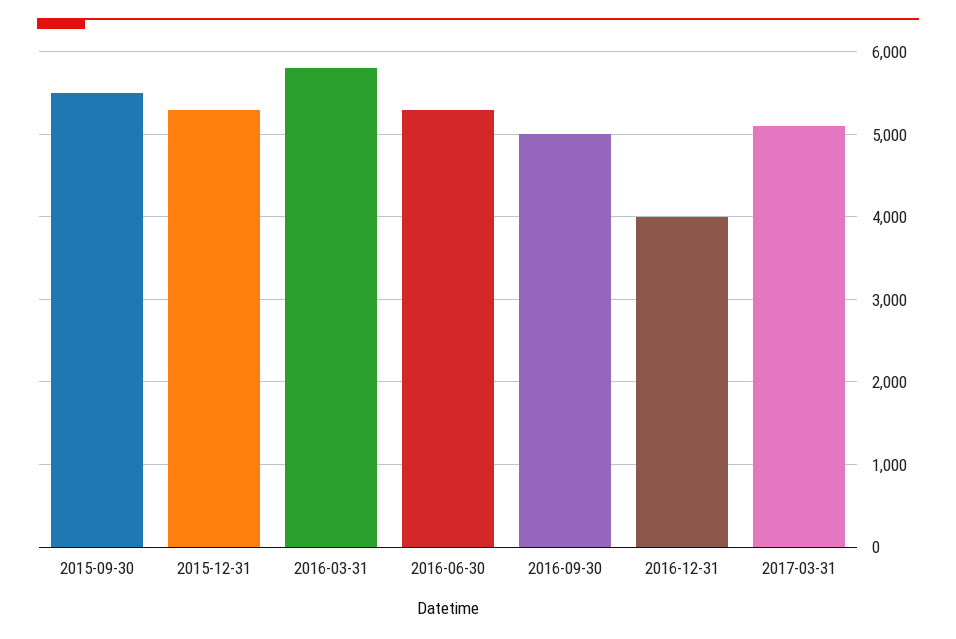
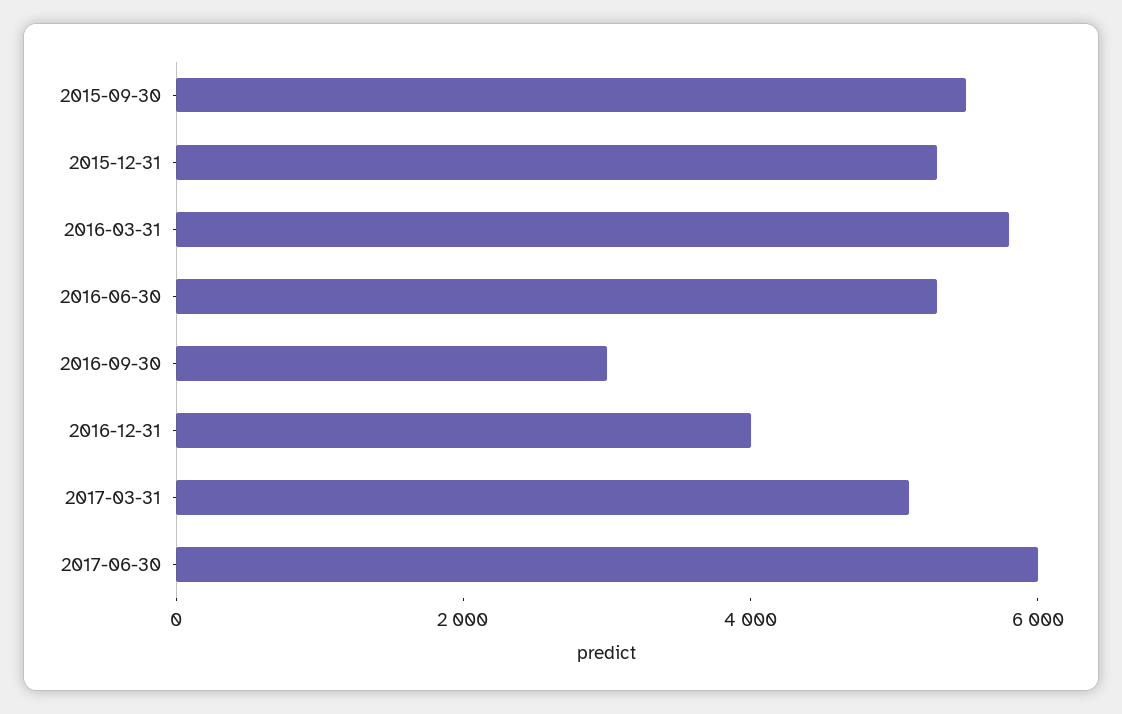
2016-09-30: 5000 -> 3000
2017-06-30: none -> 6000

